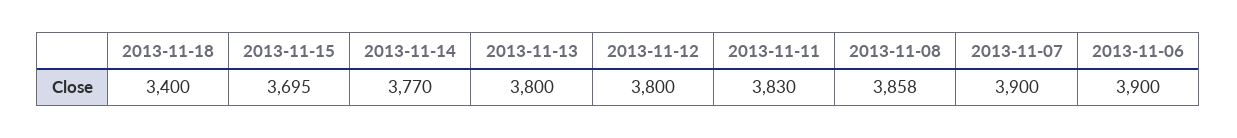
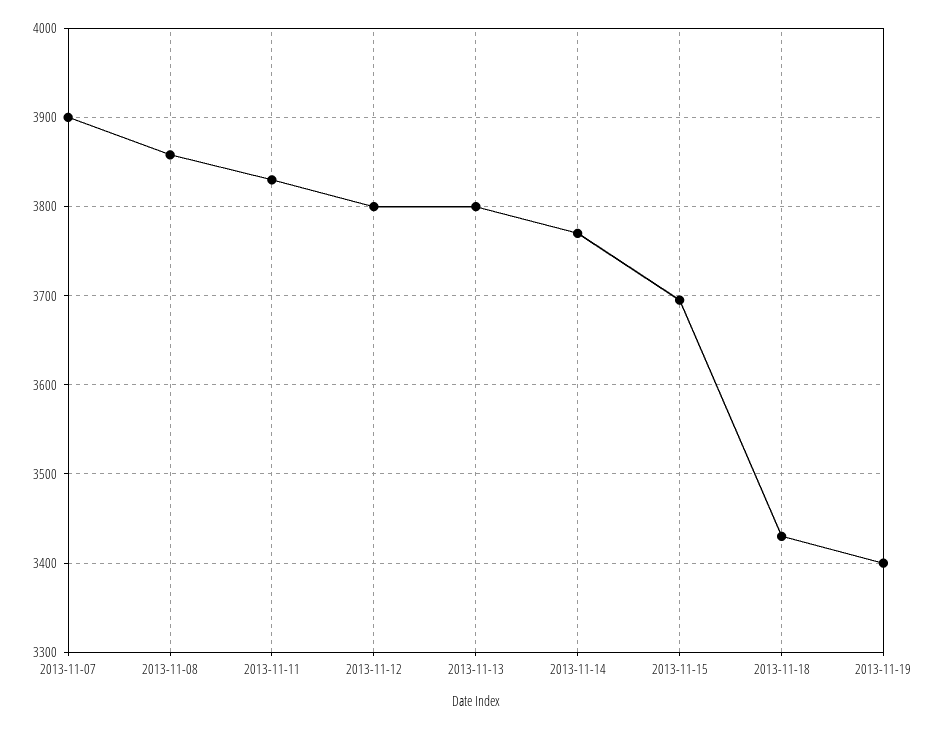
2013-11-18: 3400 -> 3430
2013-11-06: 3900 -> none
2013-11-19: none -> 3400

